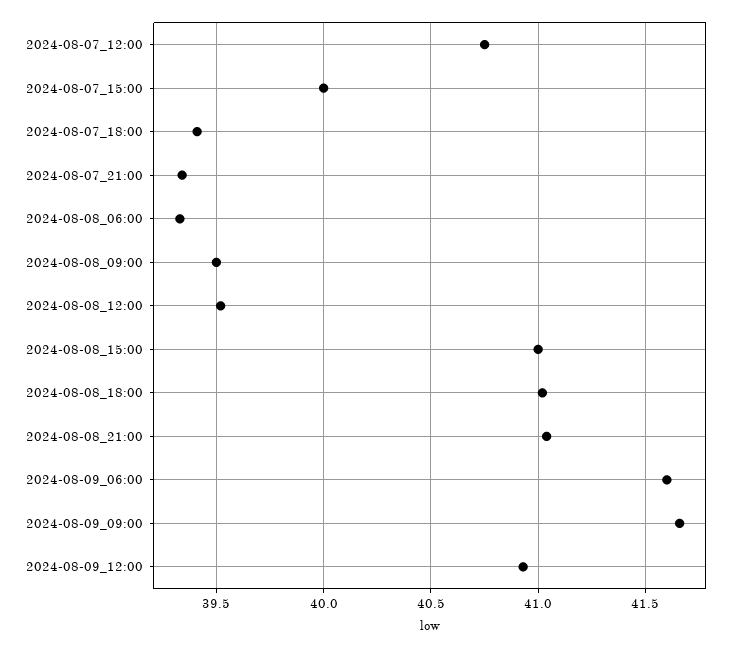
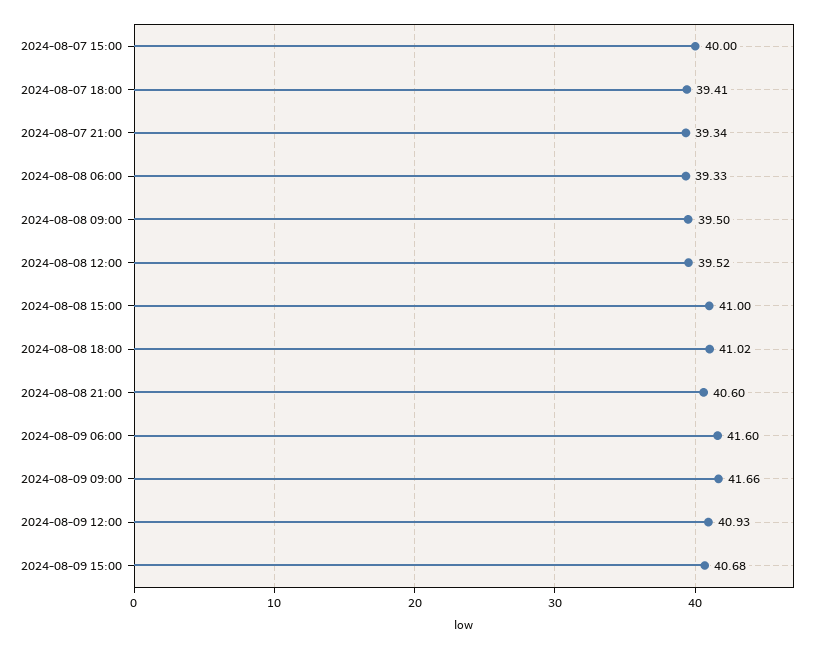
2024-08-07_12:00: 40.75 -> none
2024-08-08_21:00: 41.05 -> 40.6
2024-08-09 15:00: none -> 40.68

